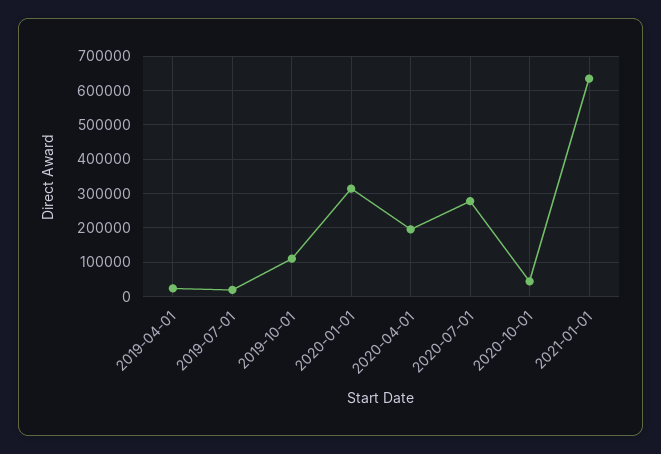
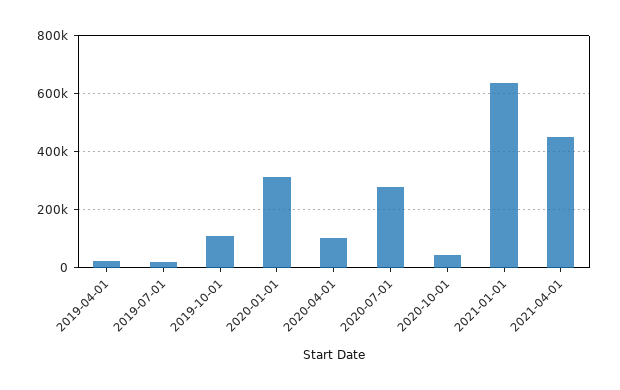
2020-04-01: 200000 -> 100000
2021-04-01: none -> 450000

